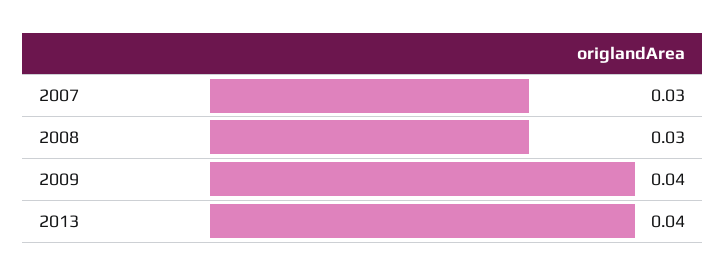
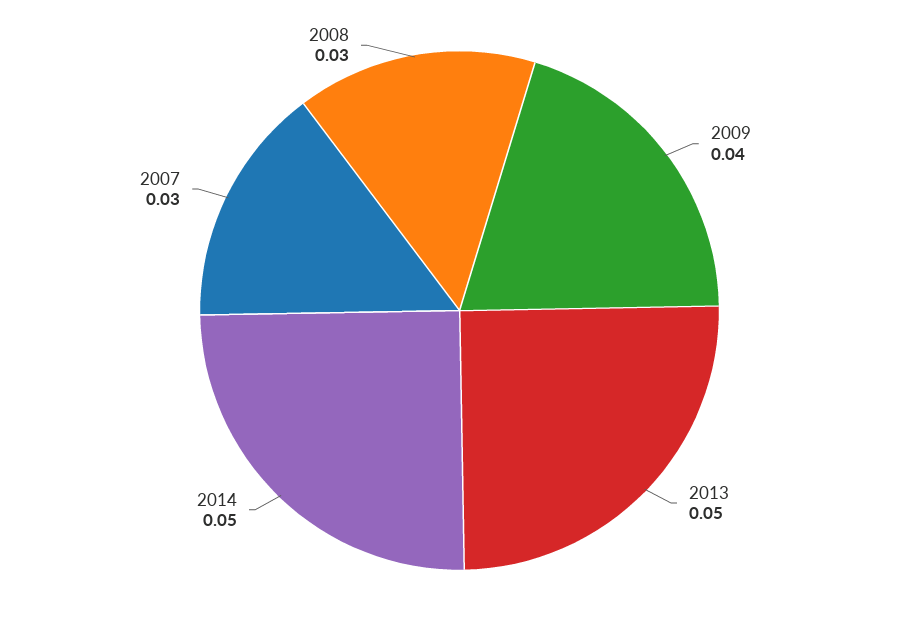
2013: 0.04 -> 0.05
2014: none -> 0.05

